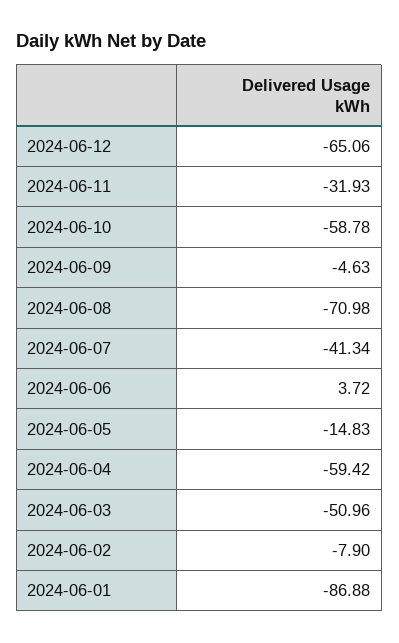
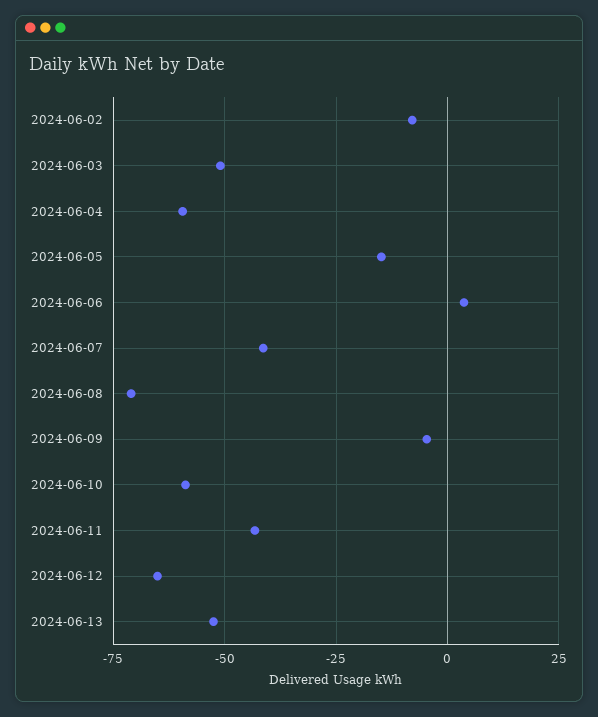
2024-06-11: -31.93 -> -42.5
2024-06-01: -86.88 -> none
2024-06-13: none -> -52.5

